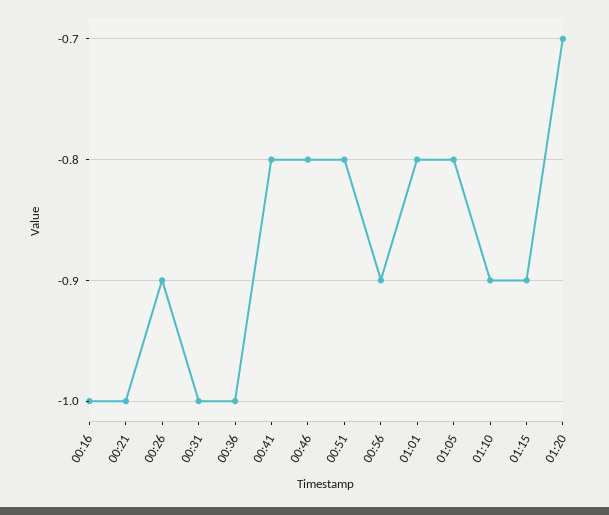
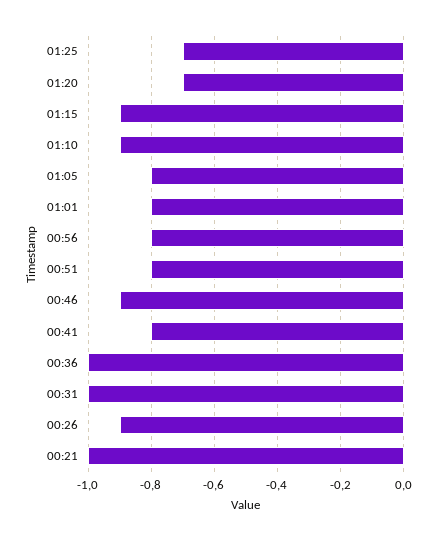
00:16: -1 -> none
00:46: -0.8 -> -0.9
00:56: -0.9 -> -0.8
01:25: none -> -0.7

